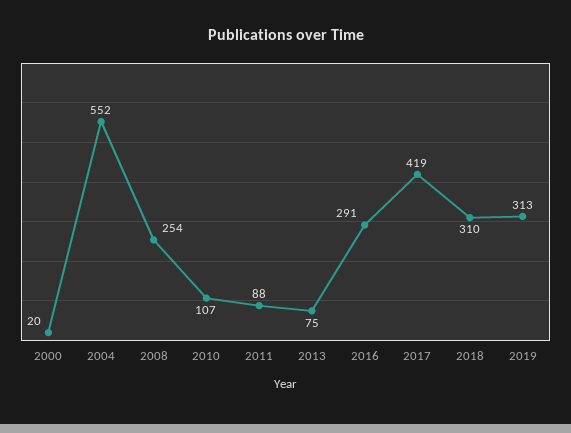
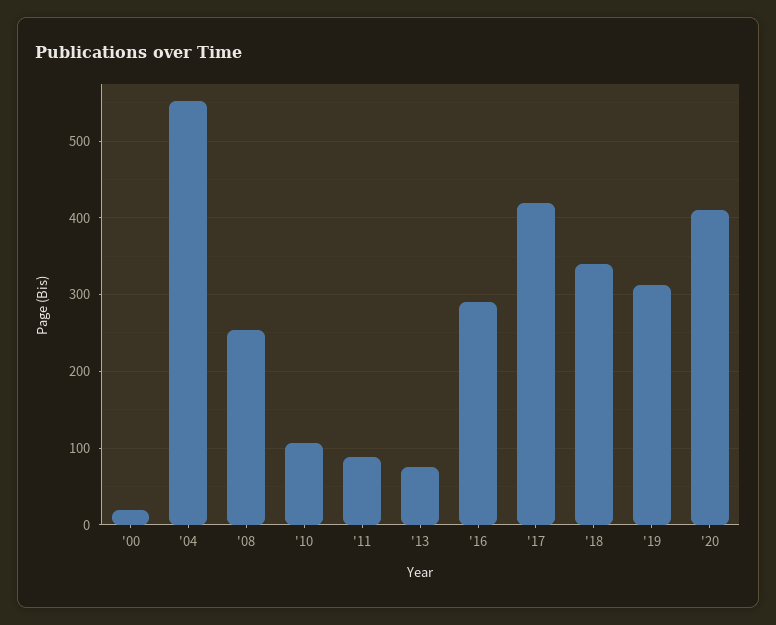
2018: 310 -> 340
'20: none -> 410

